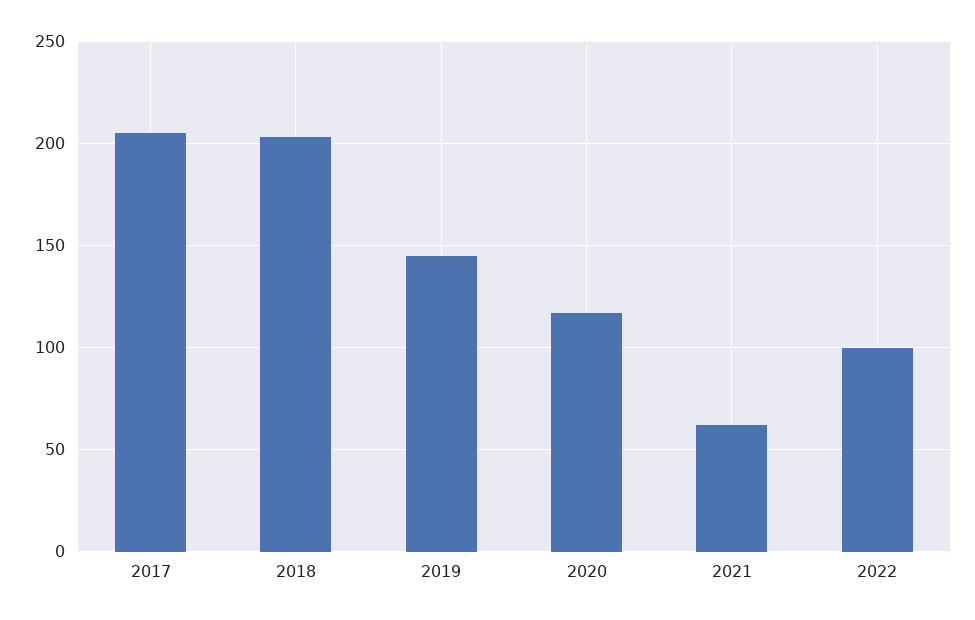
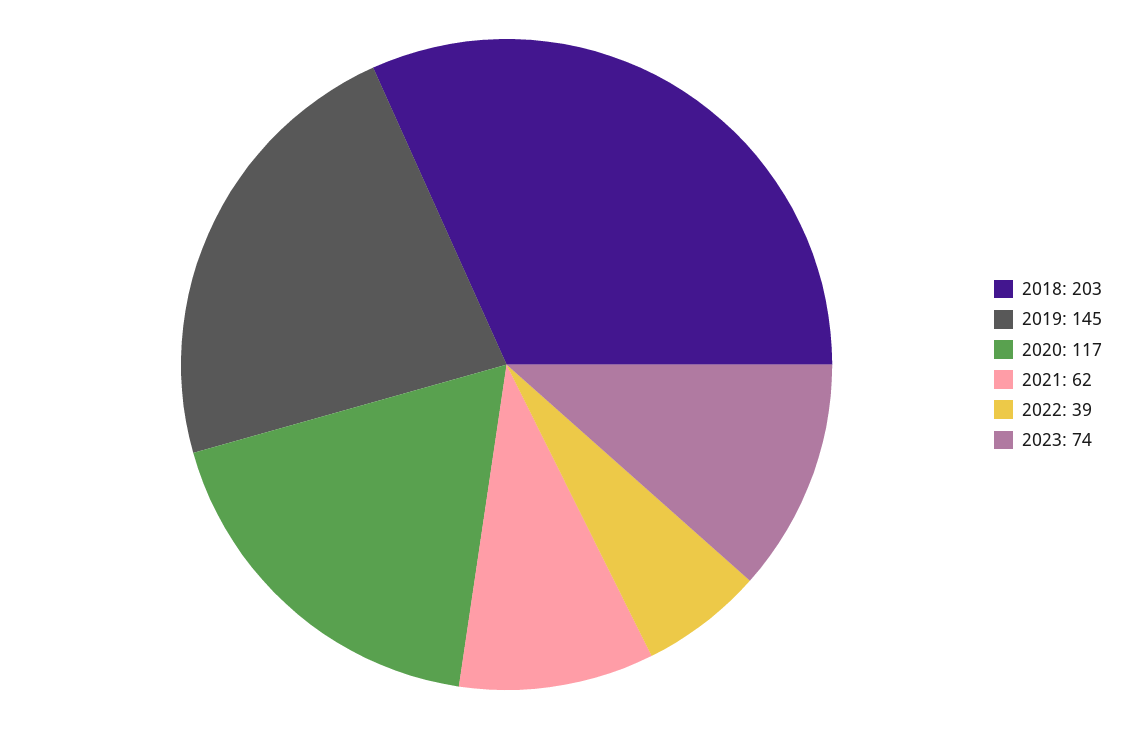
2017: 205 -> none
2022: 100 -> 39
2023: none -> 74

